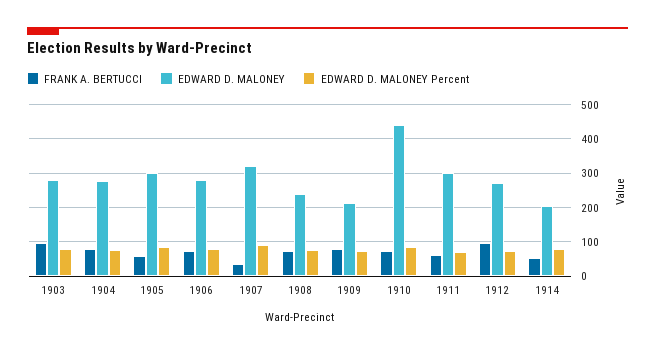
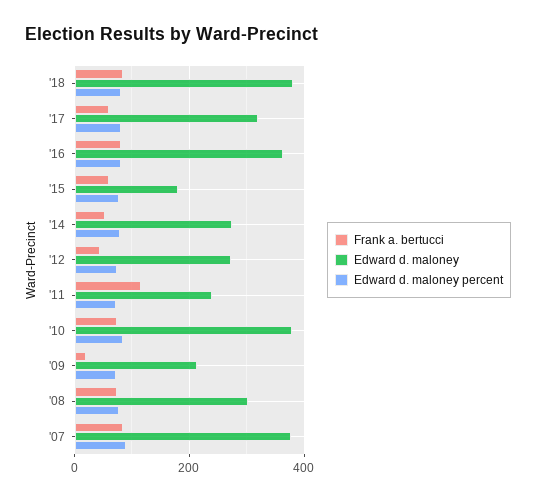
FRANK A. BERTUCCI, 1903: 100 -> none
EDWARD D. MALONEY, 1903: 280 -> none
EDWARD D. MALONEY Percent, 1903: 80 -> none
FRANK A. BERTUCCI, 1904: 80 -> none
EDWARD D. MALONEY, 1904: 280 -> none
EDWARD D. MALONEY Percent, 1904: 80 -> none
FRANK A. BERTUCCI, 1905: 60 -> none
EDWARD D. MALONEY, 1905: 300 -> none
EDWARD D. MALONEY Percent, 1905: 80 -> none
FRANK A. BERTUCCI, 1906: 80 -> none
EDWARD D. MALONEY, 1906: 280 -> none
EDWARD D. MALONEY Percent, 1906: 80 -> none
FRANK A. BERTUCCI, 1907: 40 -> 80
EDWARD D. MALONEY, 1907: 320 -> 380
EDWARD D. MALONEY, 1908: 240 -> 300
FRANK A. BERTUCCI, 1909: 80 -> 20
EDWARD D. MALONEY, 1910: 440 -> 380
FRANK A. BERTUCCI, 1911: 60 -> 120
EDWARD D. MALONEY, 1911: 300 -> 240
FRANK A. BERTUCCI, 1912: 100 -> 40
EDWARD D. MALONEY, 1914: 200 -> 280
FRANK A. BERTUCCI, '18: none -> 80
EDWARD D. MALONEY, '18: none -> 380
EDWARD D. MALONEY Percent, '18: none -> 80
FRANK A. BERTUCCI, '17: none -> 60
EDWARD D. MALONEY, '17: none -> 320
EDWARD D. MALONEY Percent, '17: none -> 80
FRANK A. BERTUCCI, '16: none -> 80
EDWARD D. MALONEY, '16: none -> 360
EDWARD D. MALONEY Percent, '16: none -> 80
FRANK A. BERTUCCI, '15: none -> 60
EDWARD D. MALONEY, '15: none -> 180
EDWARD D. MALONEY Percent, '15: none -> 80

